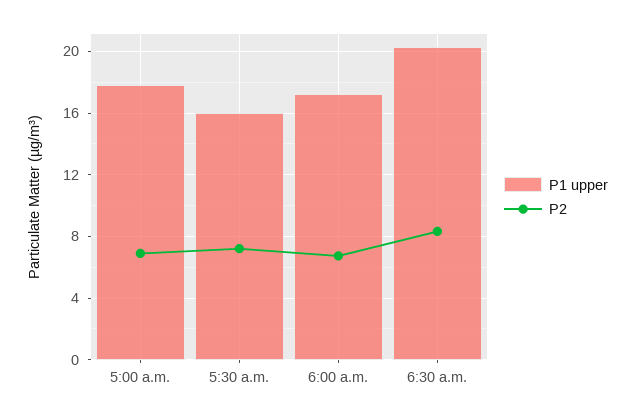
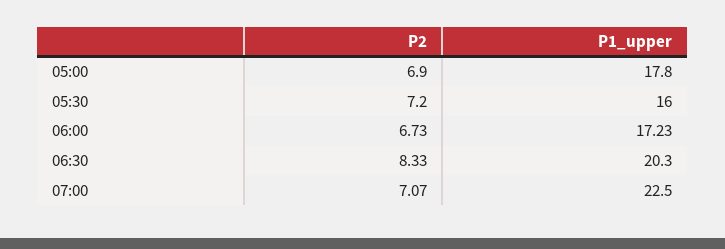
P2, 07:00: none -> 7.07
P1 upper, 07:00: none -> 22.5

